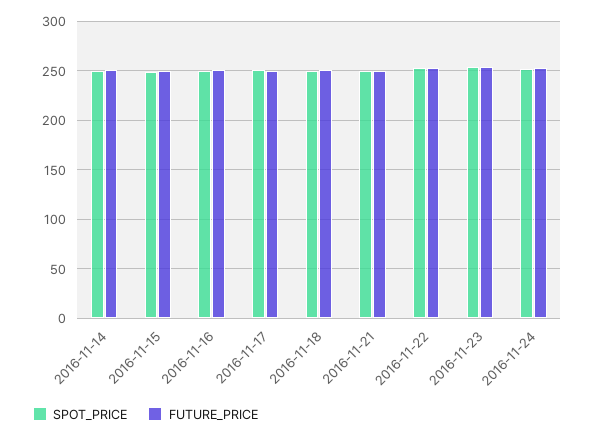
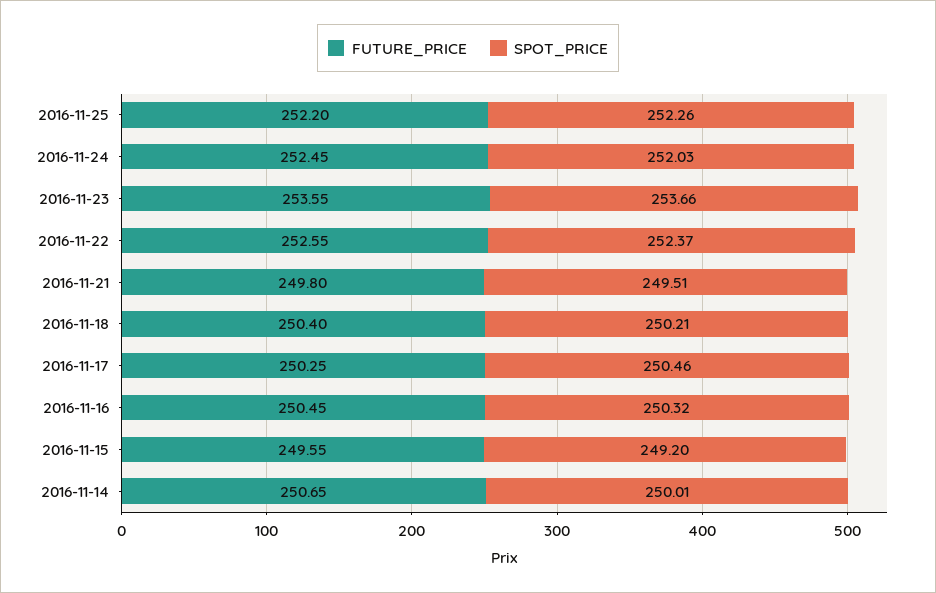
FUTURE_PRICE, 2016-11-25: none -> 252.2
SPOT_PRICE, 2016-11-25: none -> 252.26

